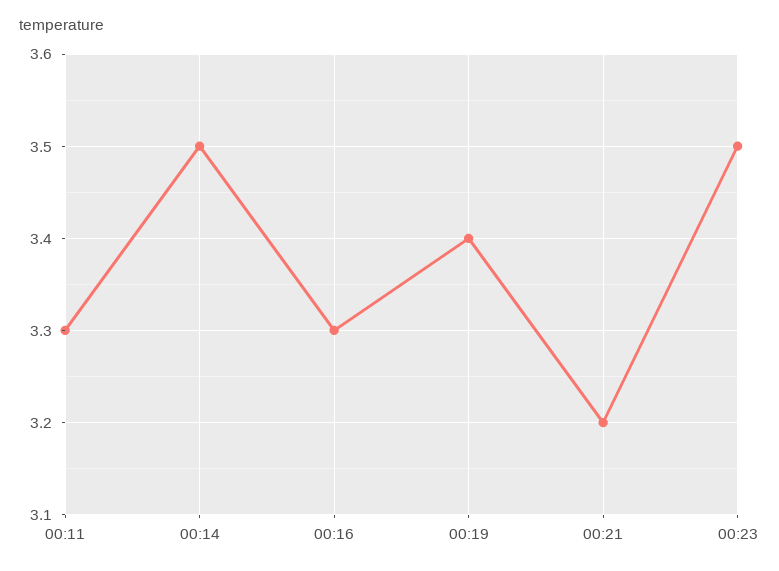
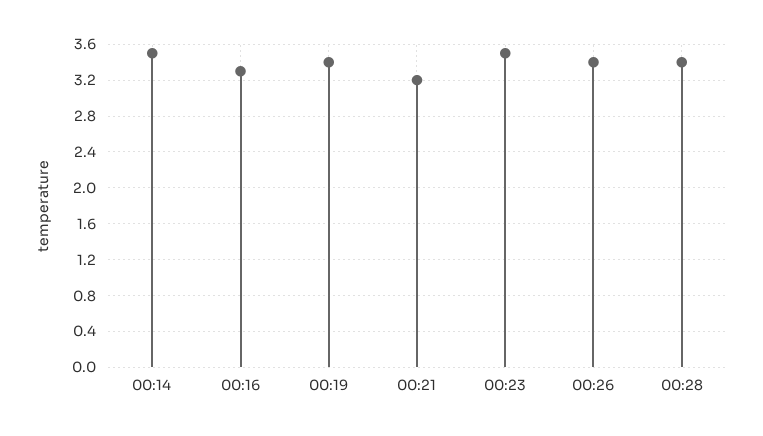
00:11: 3.3 -> none
00:26: none -> 3.4
00:28: none -> 3.4

